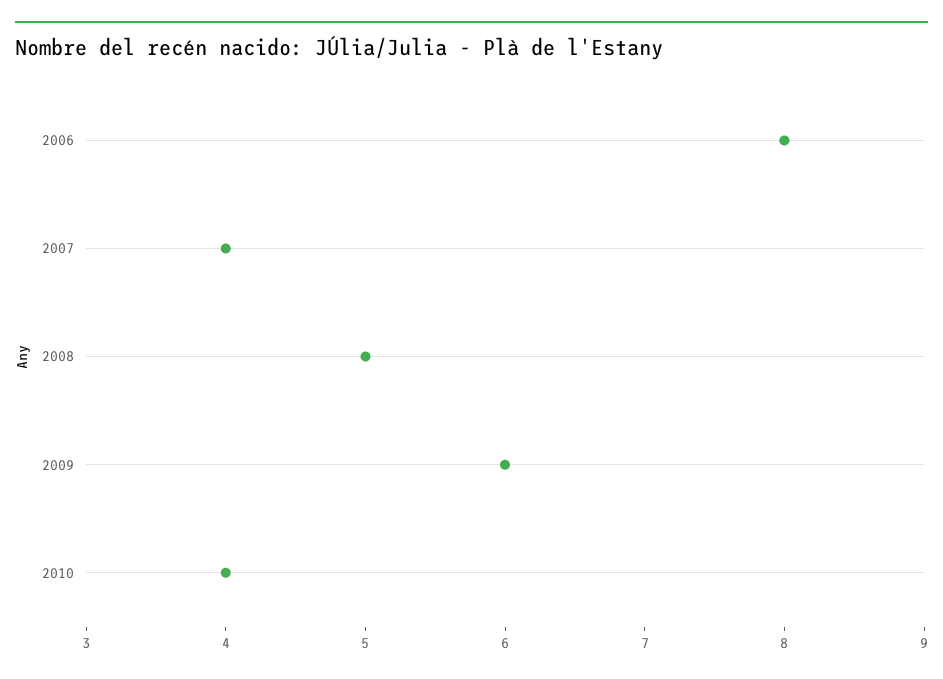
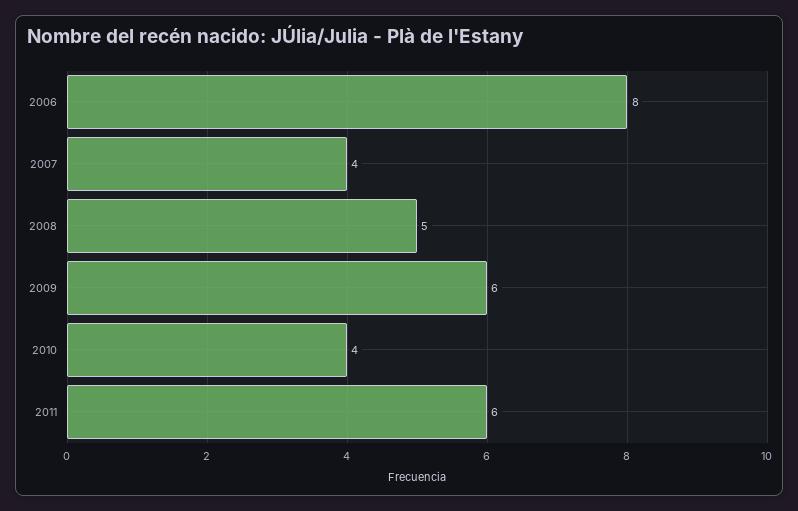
2011: none -> 6

